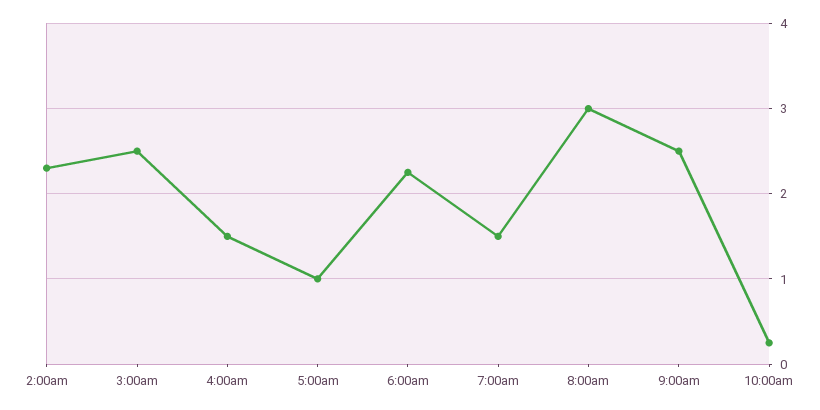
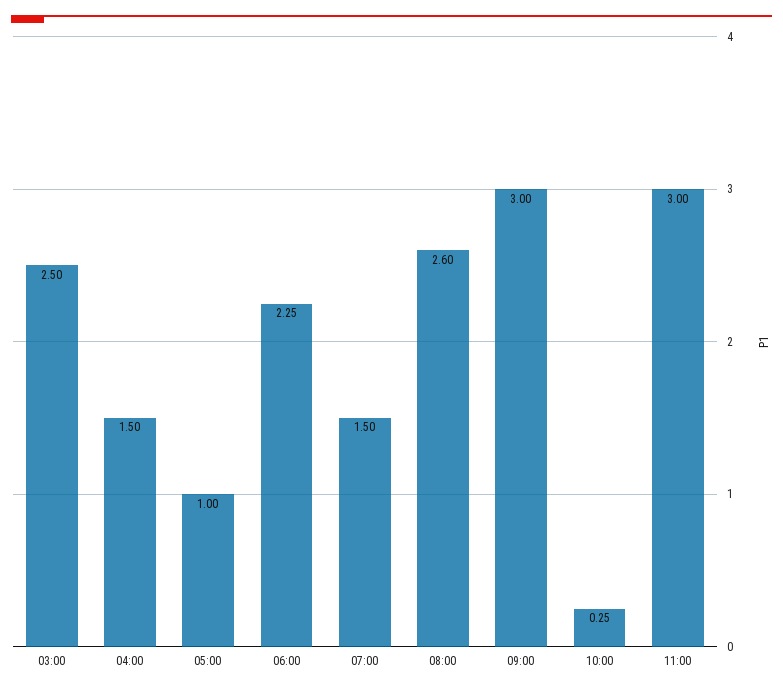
2:00am: 2.3 -> none
8:00am: 3 -> 2.6
9:00am: 2.5 -> 3
11:00: none -> 3

